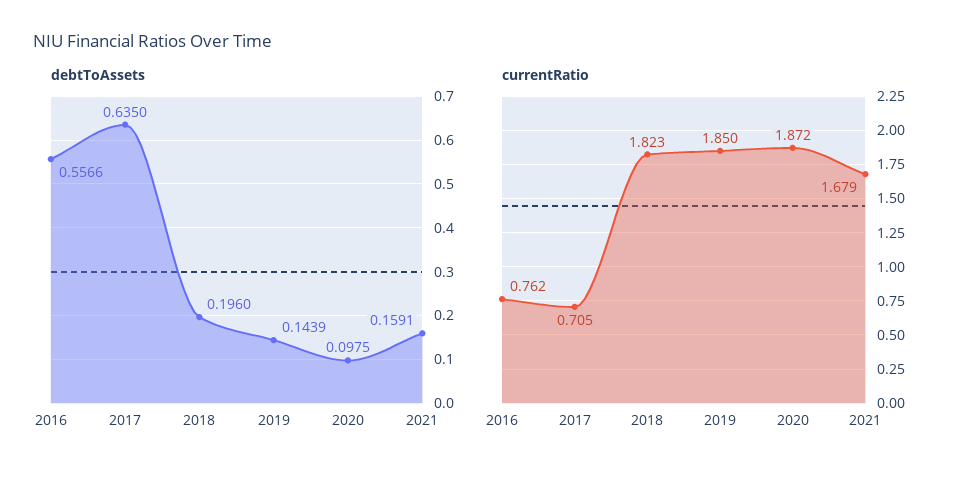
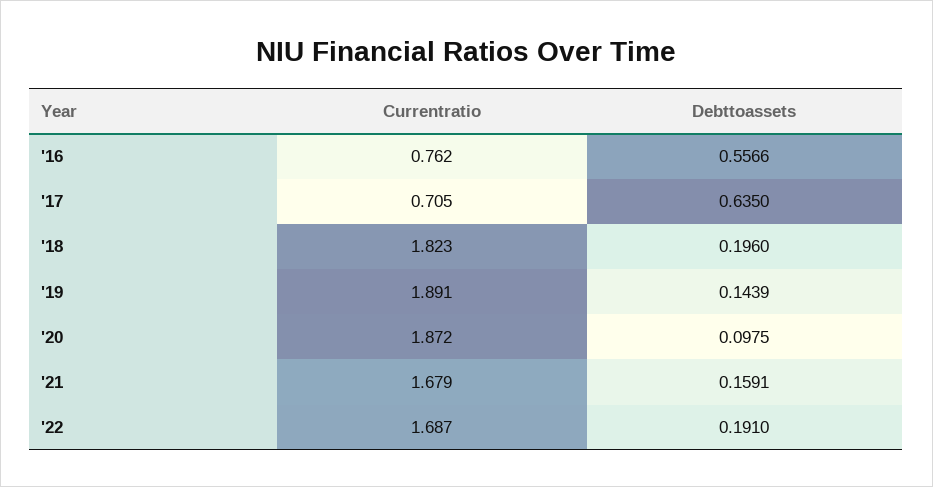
currentRatio, 2019: 1.85 -> 1.891
currentRatio, '22: none -> 1.687
debtToAssets, '22: none -> 0.191

